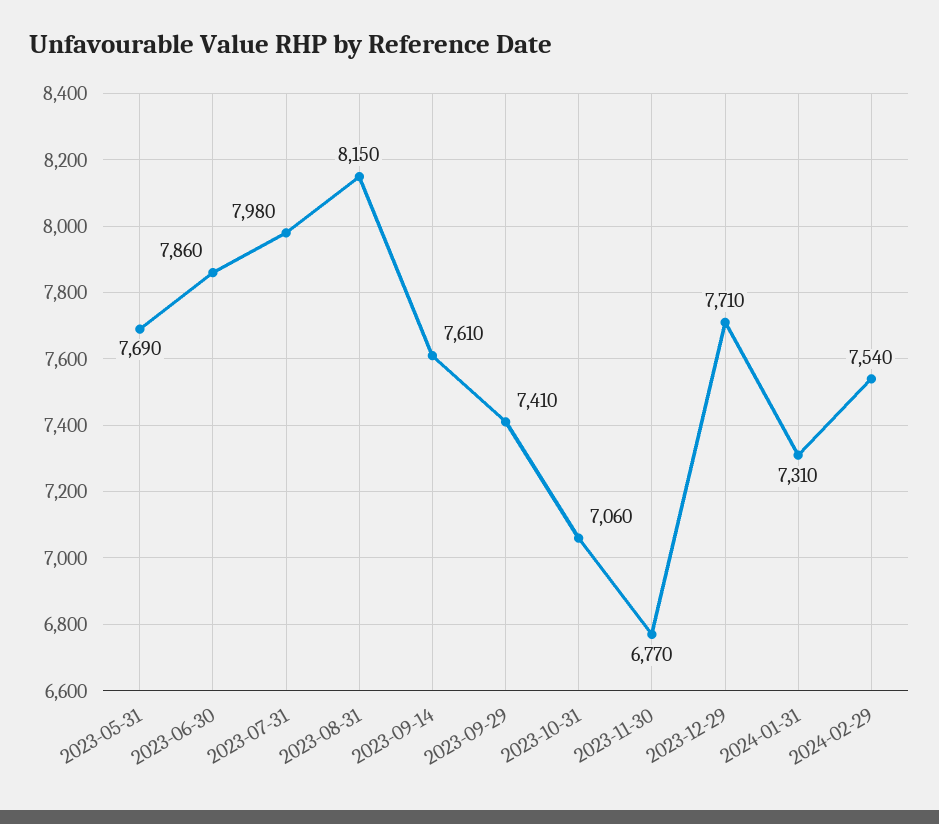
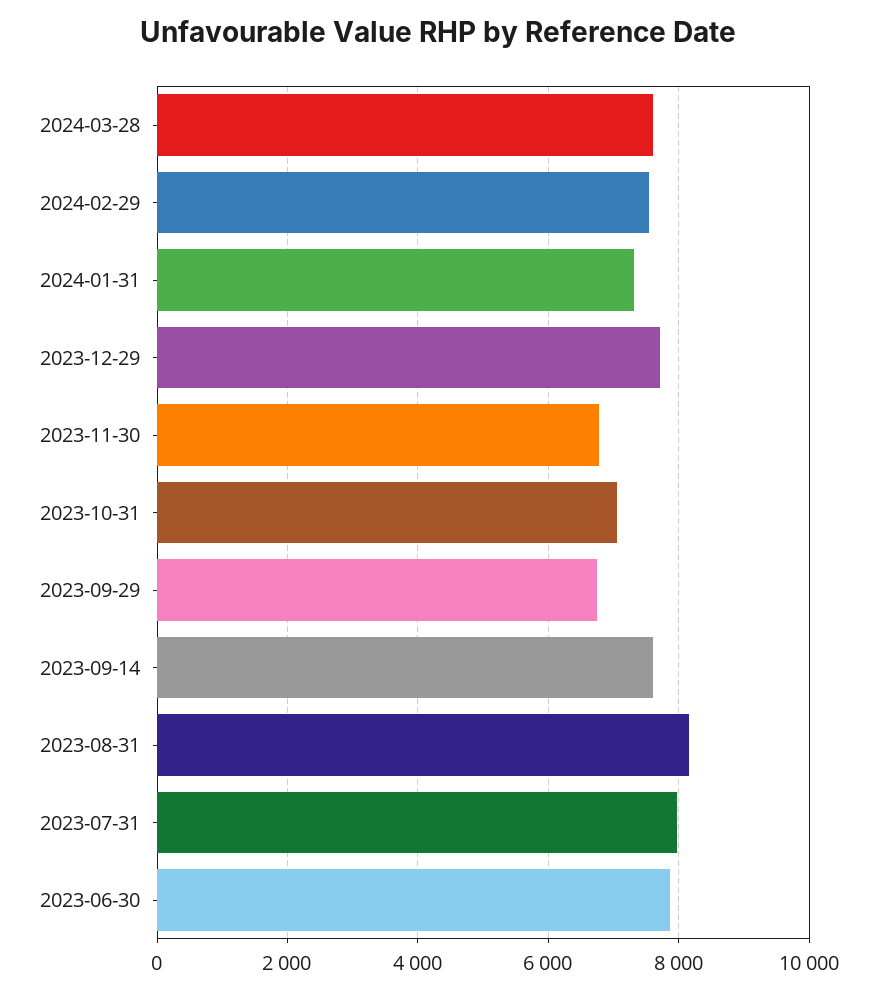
2023-05-31: 7690 -> none
2023-09-29: 7410 -> 6800
2024-03-28: none -> 7600

